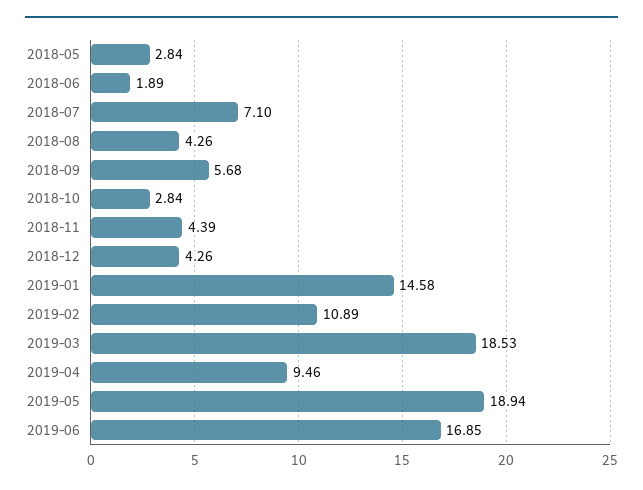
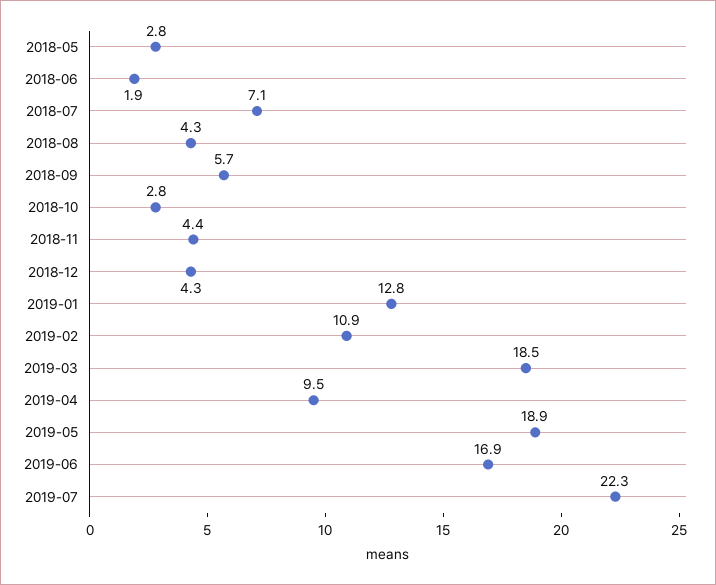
2019-01: 14.58 -> 12.8
2019-07: none -> 22.3

